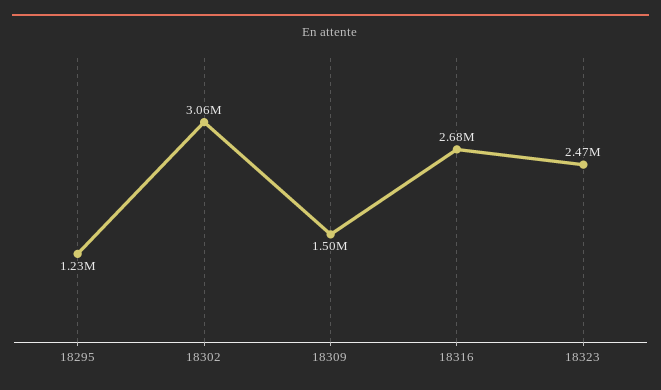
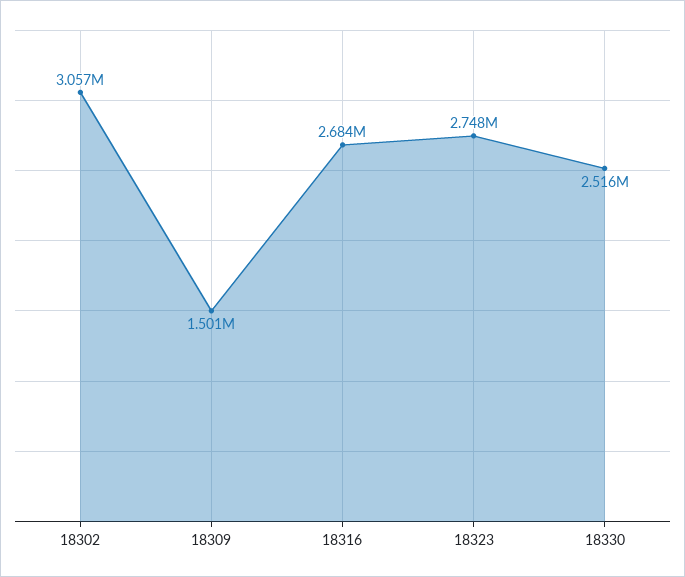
18295: 1230000 -> none
18323: 2470000 -> 2748000
18330: none -> 2516000

